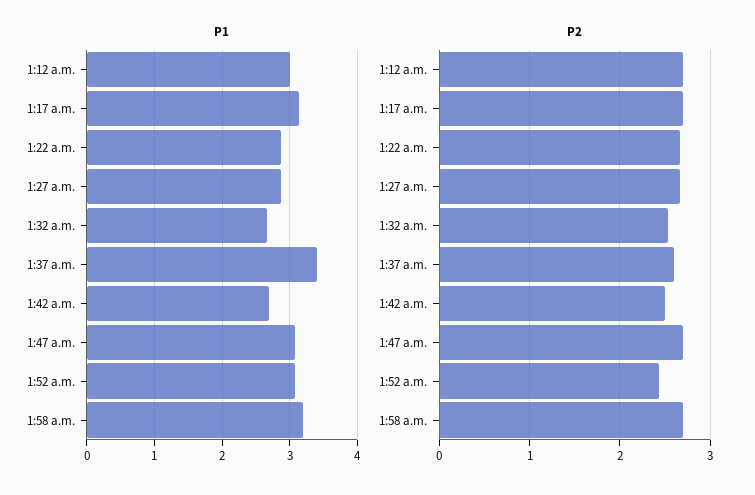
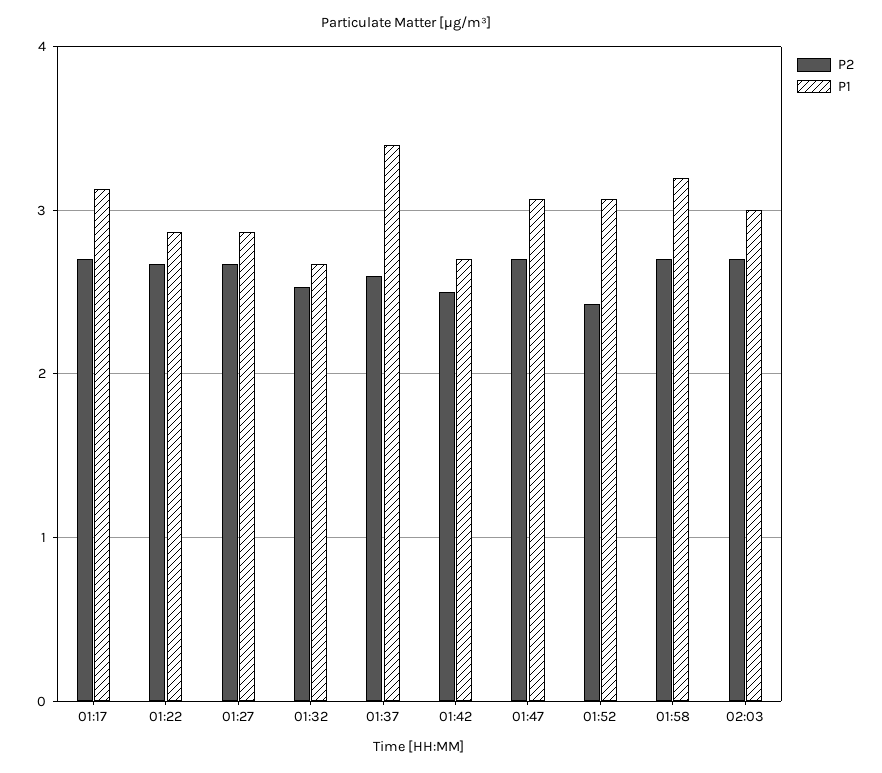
P1, 1:12 a.m.: 3 -> none
P2, 1:12 a.m.: 2.7 -> none
P2, 02:03: none -> 2.7
P1, 02:03: none -> 3

